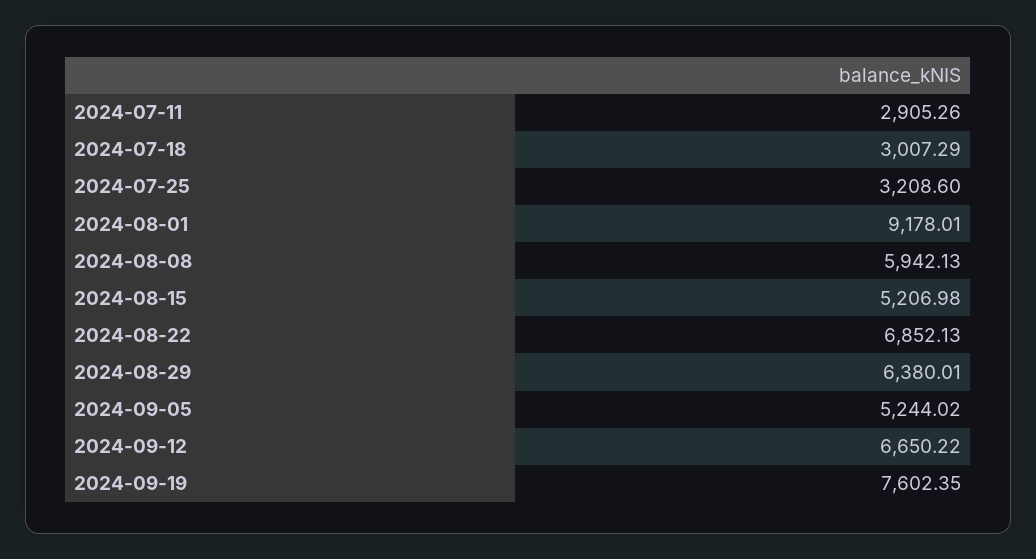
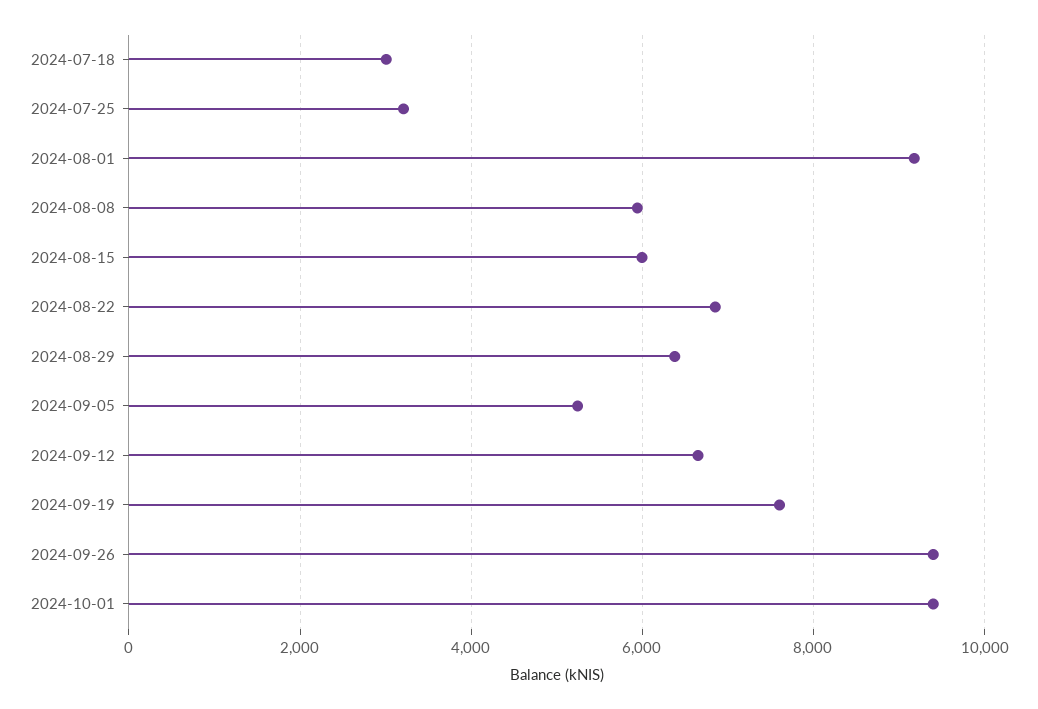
2024-07-11: 2905.26 -> none
2024-08-15: 5206.98 -> 6000
2024-09-26: none -> 9400
2024-10-01: none -> 9400

